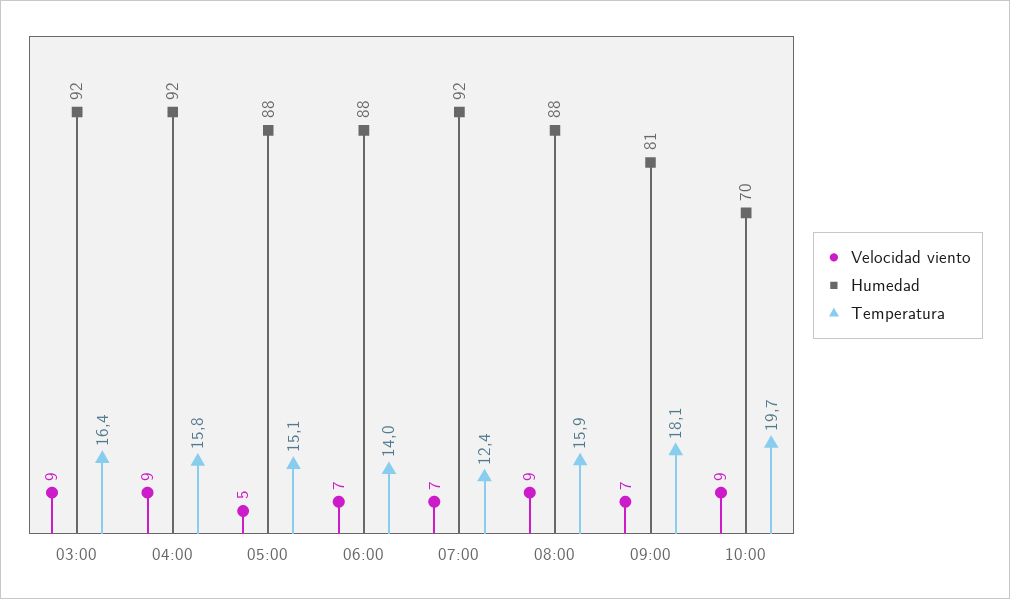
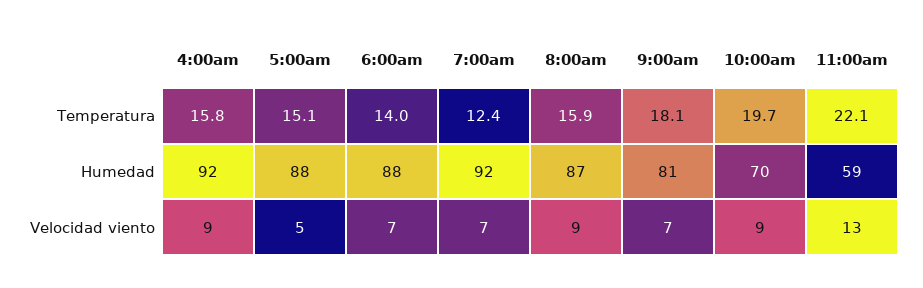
Velocidad viento, 03:00: 9 -> none
Humedad, 03:00: 92 -> none
Temperatura, 03:00: 16.4 -> none
Humedad, 08:00: 88 -> 87
Temperatura, 11:00am: none -> 22.1
Humedad, 11:00am: none -> 59
Velocidad viento, 11:00am: none -> 13

